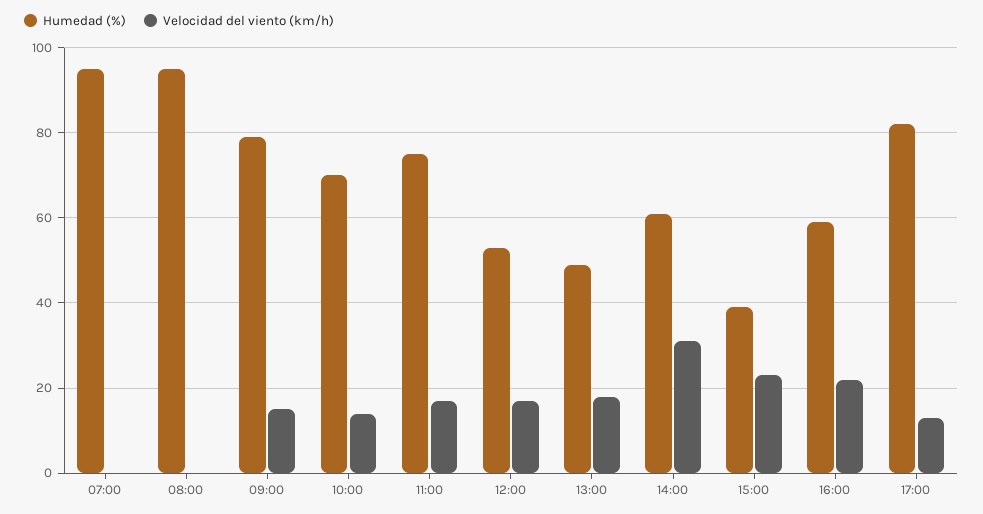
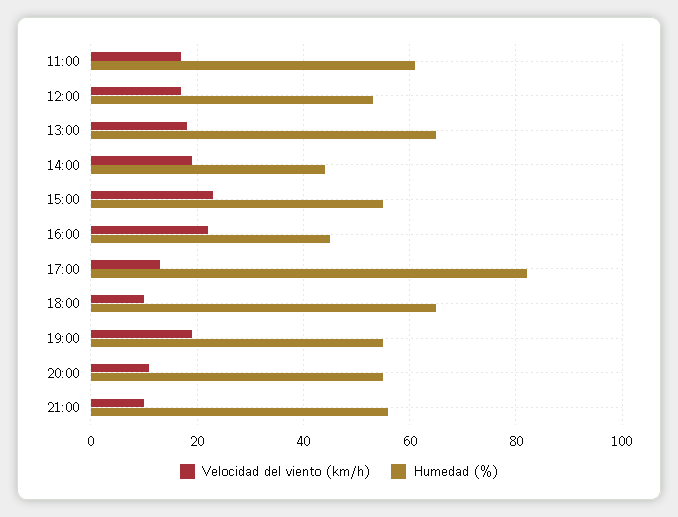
Humedad (%), 07:00: 95 -> none
Velocidad del viento (km/h), 07:00: 0 -> none
Humedad (%), 08:00: 95 -> none
Velocidad del viento (km/h), 08:00: 0 -> none
Humedad (%), 09:00: 80 -> none
Velocidad del viento (km/h), 09:00: 15 -> none
Humedad (%), 10:00: 70 -> none
Velocidad del viento (km/h), 10:00: 15 -> none
Humedad (%), 11:00: 75 -> 60
Humedad (%), 13:00: 50 -> 65
Humedad (%), 14:00: 60 -> 45
Velocidad del viento (km/h), 14:00: 30 -> 20
Humedad (%), 15:00: 40 -> 55
Humedad (%), 16:00: 60 -> 45
Velocidad del viento (km/h), 18:00: none -> 10
Humedad (%), 18:00: none -> 65
Velocidad del viento (km/h), 19:00: none -> 20
Humedad (%), 19:00: none -> 55
Velocidad del viento (km/h), 20:00: none -> 10
Humedad (%), 20:00: none -> 55
Velocidad del viento (km/h), 21:00: none -> 10
Humedad (%), 21:00: none -> 55

